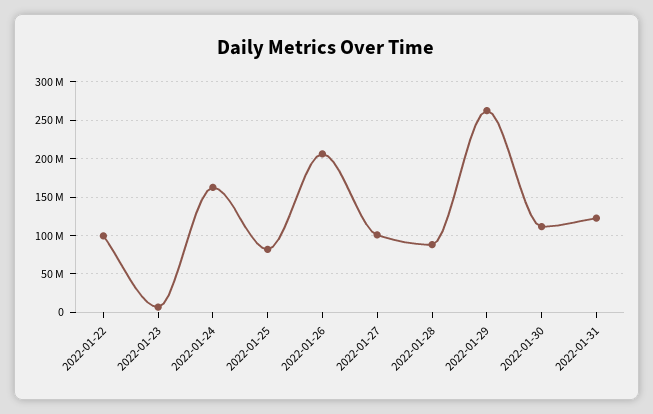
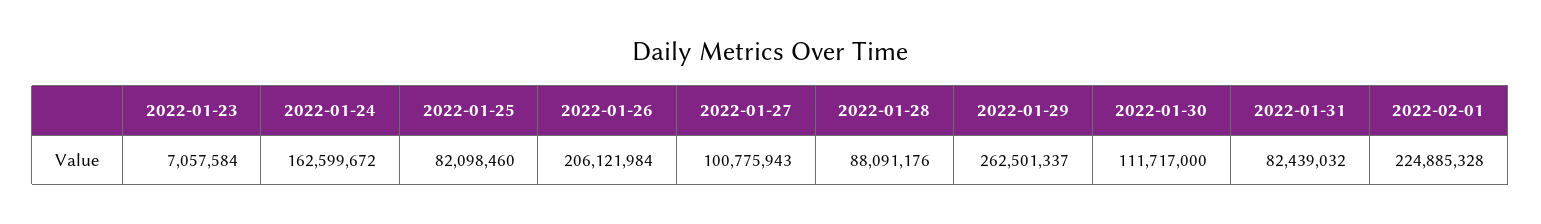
2022-01-22: 100000000 -> none
2022-01-31: 120000000 -> 82439032
2022-02-01: none -> 224885328

